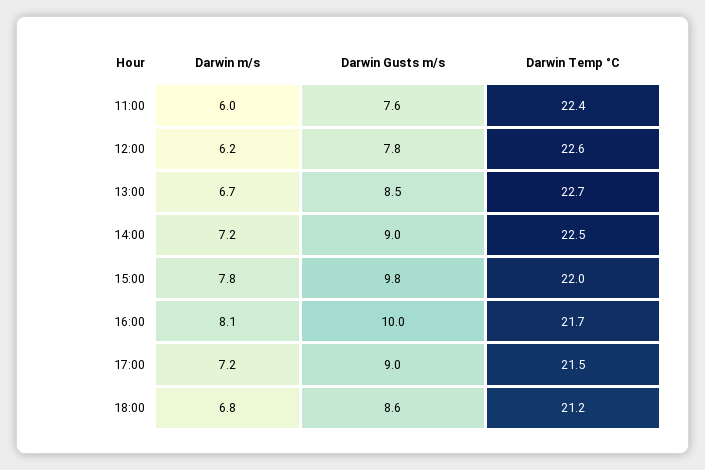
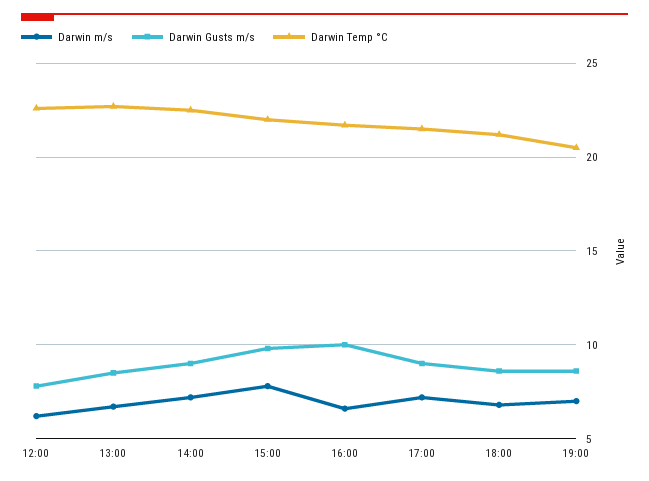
Darwin m/s, 11:00: 6 -> none
Darwin Gusts m/s, 11:00: 7.6 -> none
Darwin Temp °C, 11:00: 22.4 -> none
Darwin m/s, 16:00: 8.1 -> 6.5
Darwin m/s, 19:00: none -> 7
Darwin Gusts m/s, 19:00: none -> 8.5
Darwin Temp °C, 19:00: none -> 20.5

